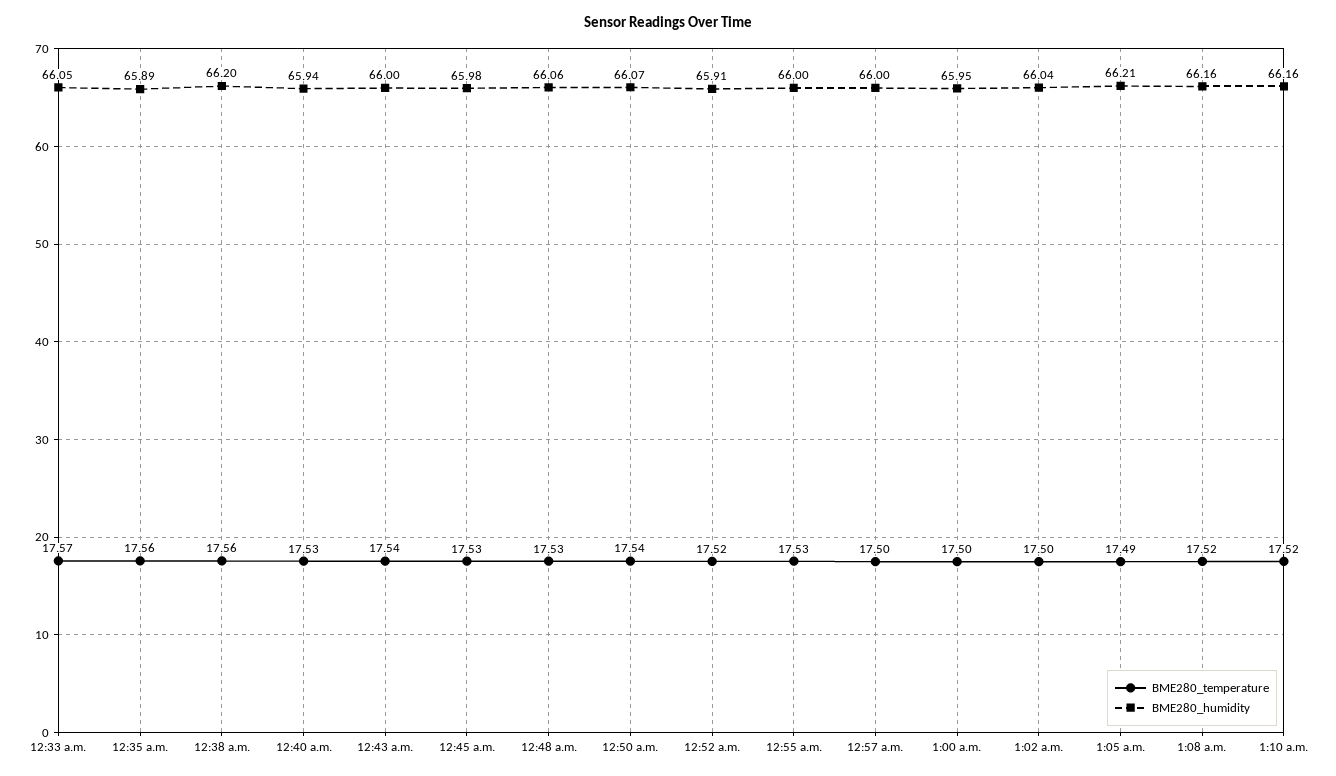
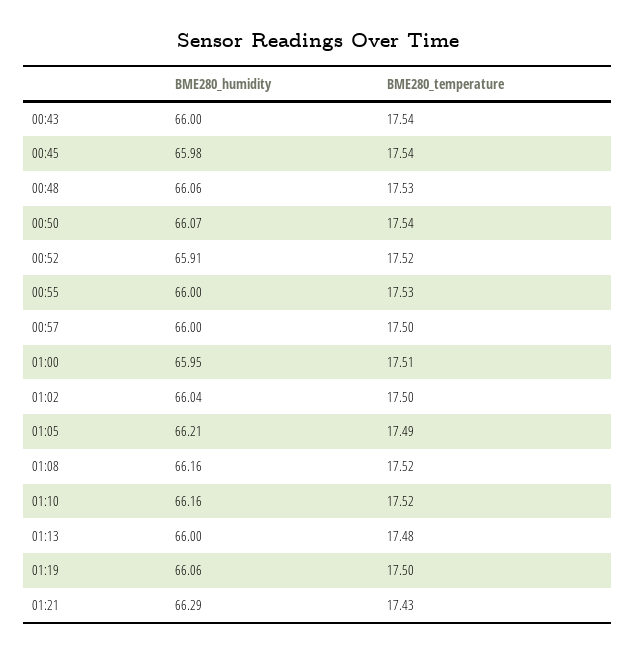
BME280_temperature, 12:33 a.m.: 17.57 -> none
BME280_humidity, 12:33 a.m.: 66.05 -> none
BME280_temperature, 12:35 a.m.: 17.56 -> none
BME280_humidity, 12:35 a.m.: 65.89 -> none
BME280_temperature, 12:38 a.m.: 17.56 -> none
BME280_humidity, 12:38 a.m.: 66.2 -> none
BME280_temperature, 12:40 a.m.: 17.53 -> none
BME280_humidity, 12:40 a.m.: 65.94 -> none
BME280_temperature, 12:45 a.m.: 17.53 -> 17.54
BME280_temperature, 1:00 a.m.: 17.5 -> 17.51
BME280_humidity, 01:13: none -> 66
BME280_temperature, 01:13: none -> 17.48
BME280_humidity, 01:19: none -> 66.06
BME280_temperature, 01:19: none -> 17.5
BME280_humidity, 01:21: none -> 66.29
BME280_temperature, 01:21: none -> 17.43

